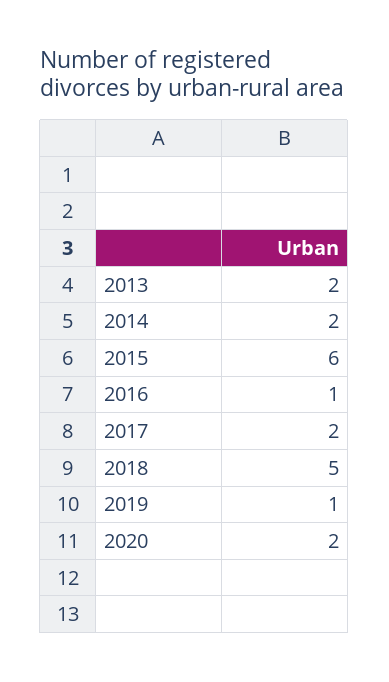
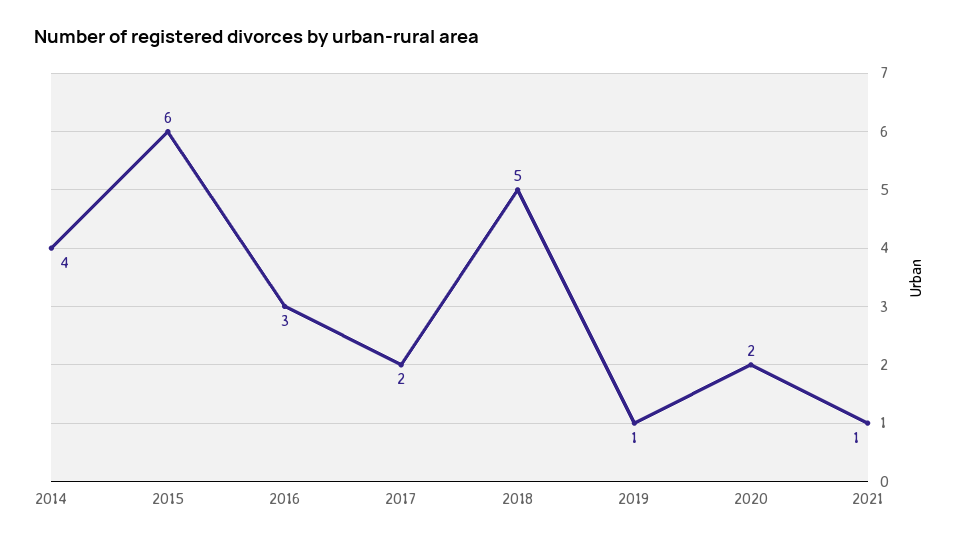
2013: 2 -> none
2014: 2 -> 4
2016: 1 -> 3
2021: none -> 1

